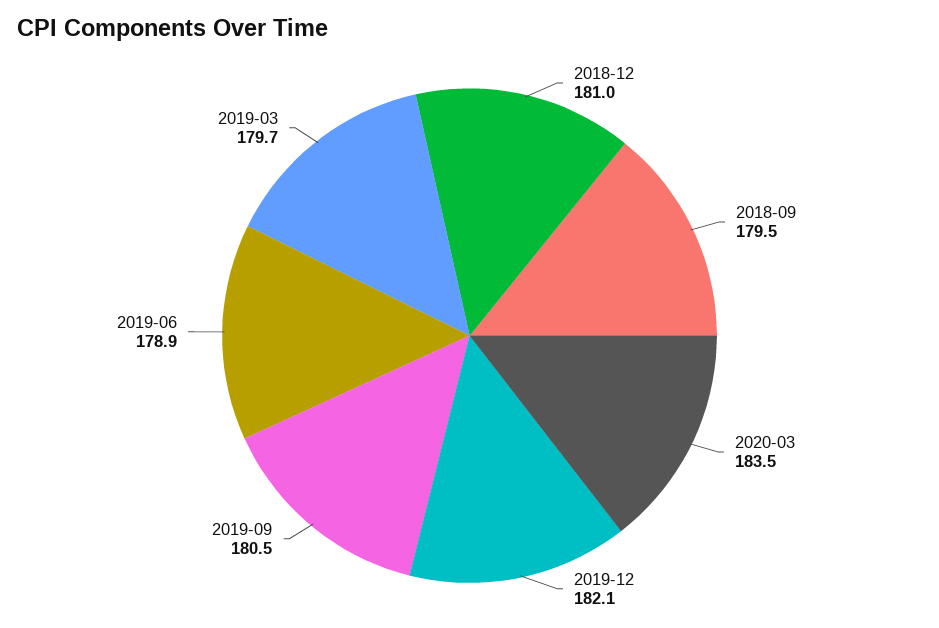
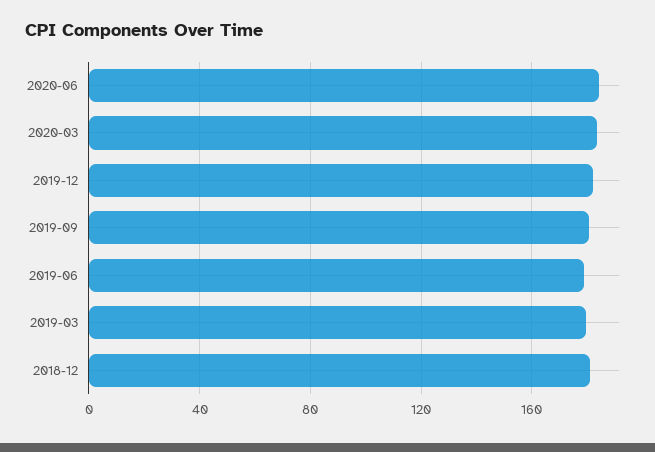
2018-09: 179.5 -> none
2020-06: none -> 185

